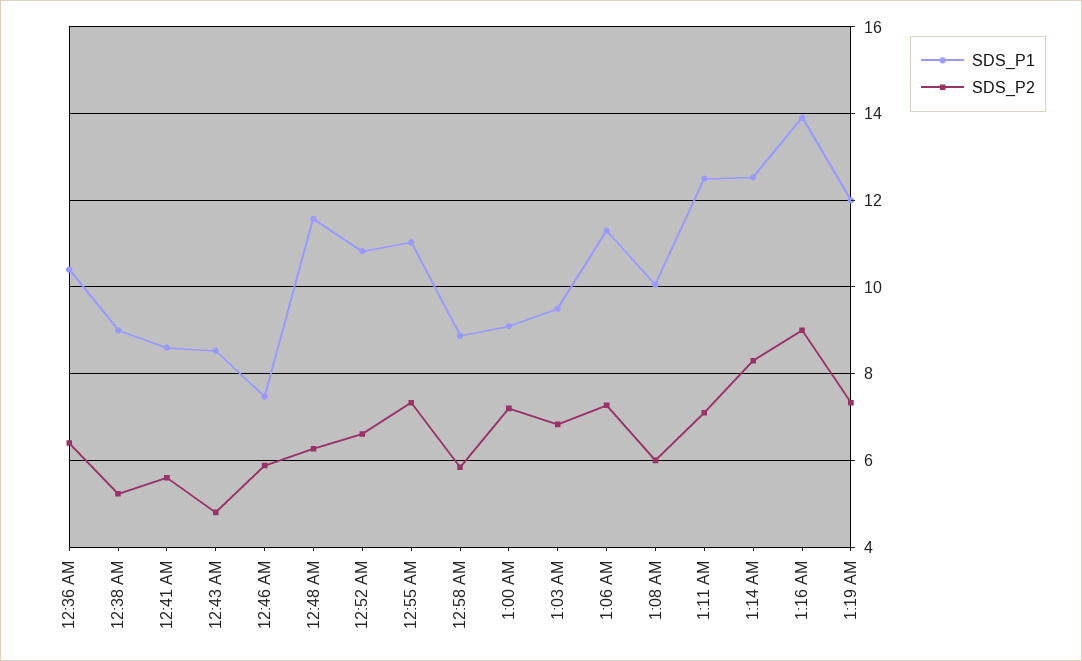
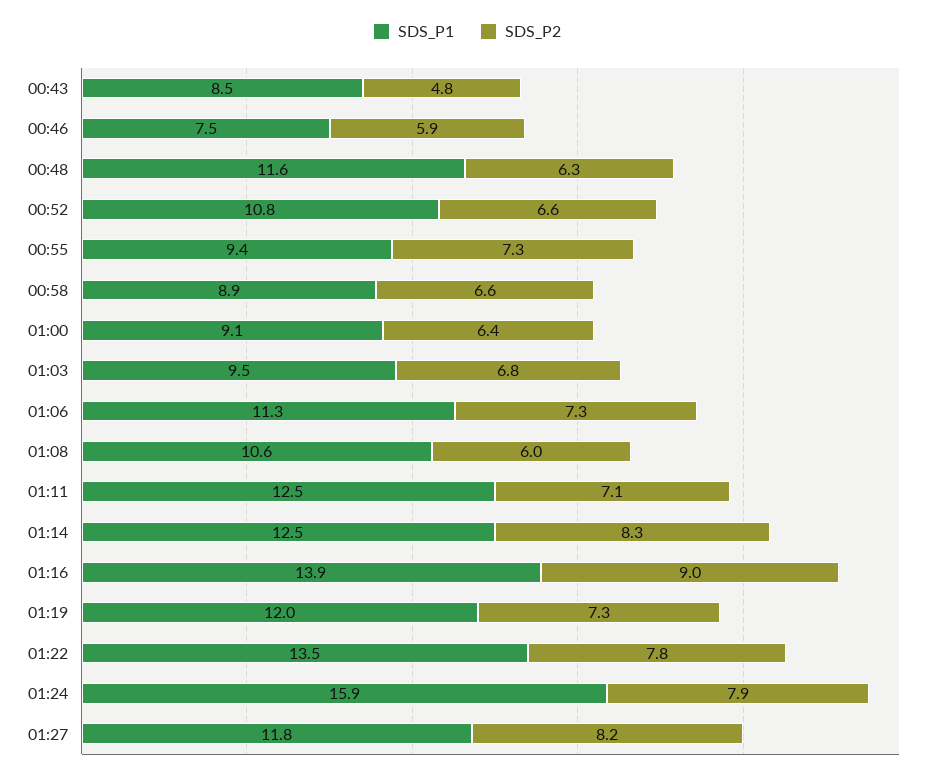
SDS_P1, 12:36 AM: 10.4 -> none
SDS_P2, 12:36 AM: 6.4 -> none
SDS_P1, 12:38 AM: 9 -> none
SDS_P2, 12:38 AM: 5.2 -> none
SDS_P1, 12:41 AM: 8.6 -> none
SDS_P2, 12:41 AM: 5.6 -> none
SDS_P1, 12:55 AM: 11 -> 9.4
SDS_P2, 12:58 AM: 5.8 -> 6.6
SDS_P2, 1:00 AM: 7.2 -> 6.4
SDS_P1, 1:08 AM: 10 -> 10.6
SDS_P1, 01:22: none -> 13.5
SDS_P2, 01:22: none -> 7.8
SDS_P1, 01:24: none -> 15.9
SDS_P2, 01:24: none -> 7.9
SDS_P1, 01:27: none -> 11.8
SDS_P2, 01:27: none -> 8.2

